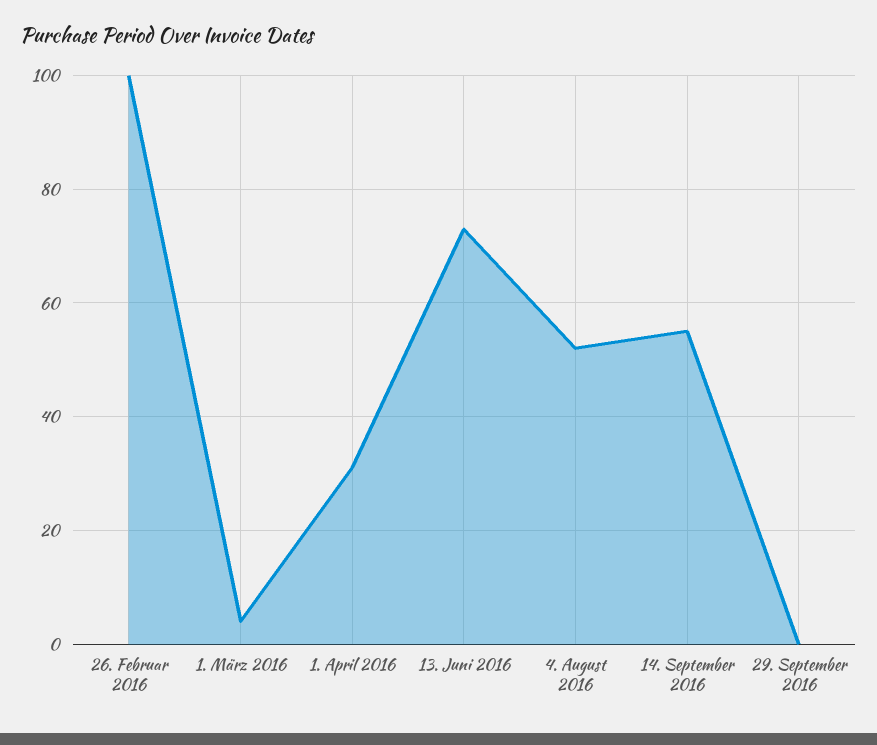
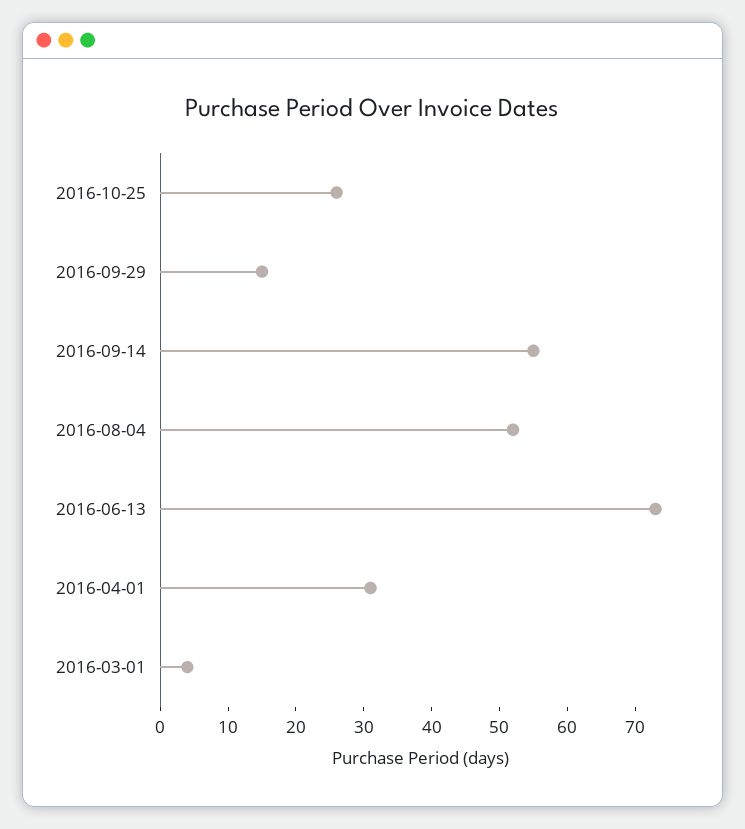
26. Februar 2016: 100 -> none
29. September 2016: 0 -> 15
2016-10-25: none -> 25

